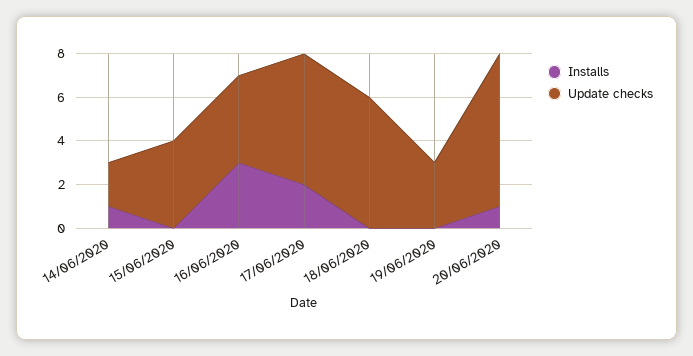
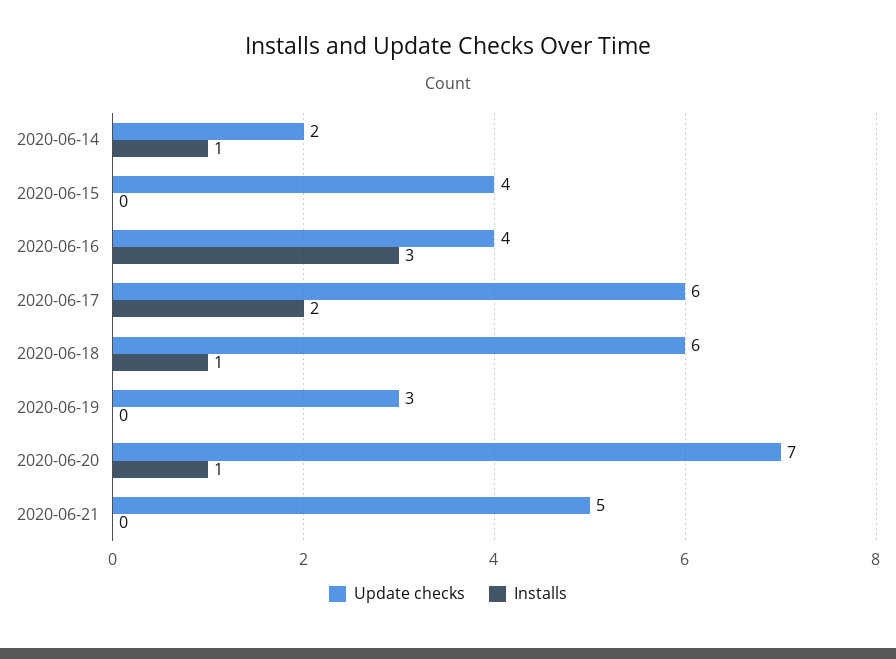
Installs, 18/06/2020: 0 -> 1
Update checks, 2020-06-21: none -> 5
Installs, 2020-06-21: none -> 0

